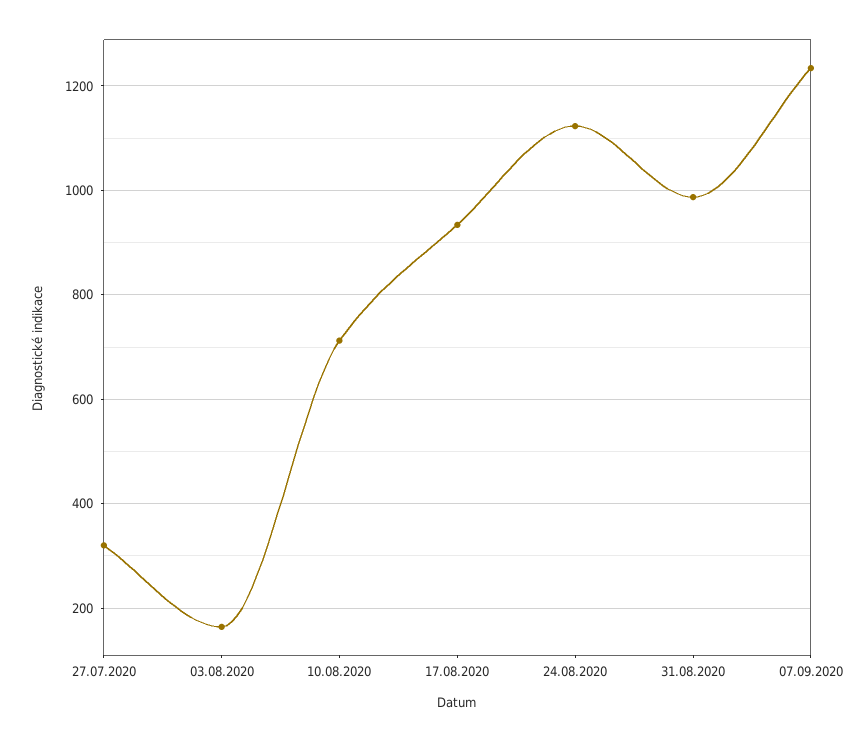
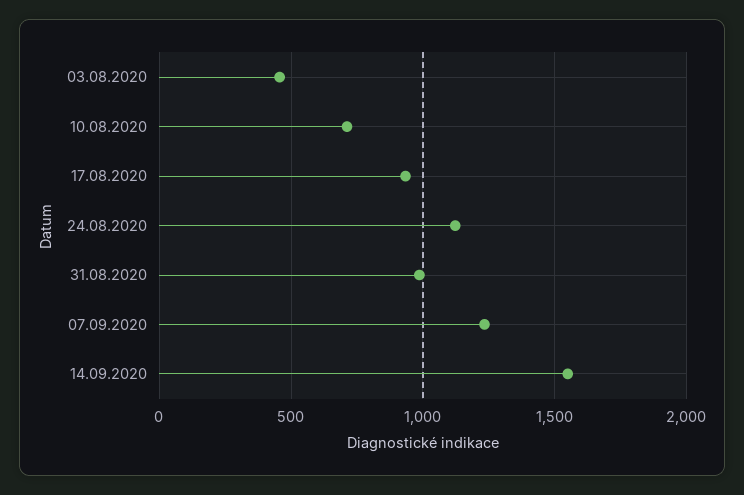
27.07.2020: 320 -> none
03.08.2020: 160 -> 450
14.09.2020: none -> 1550

